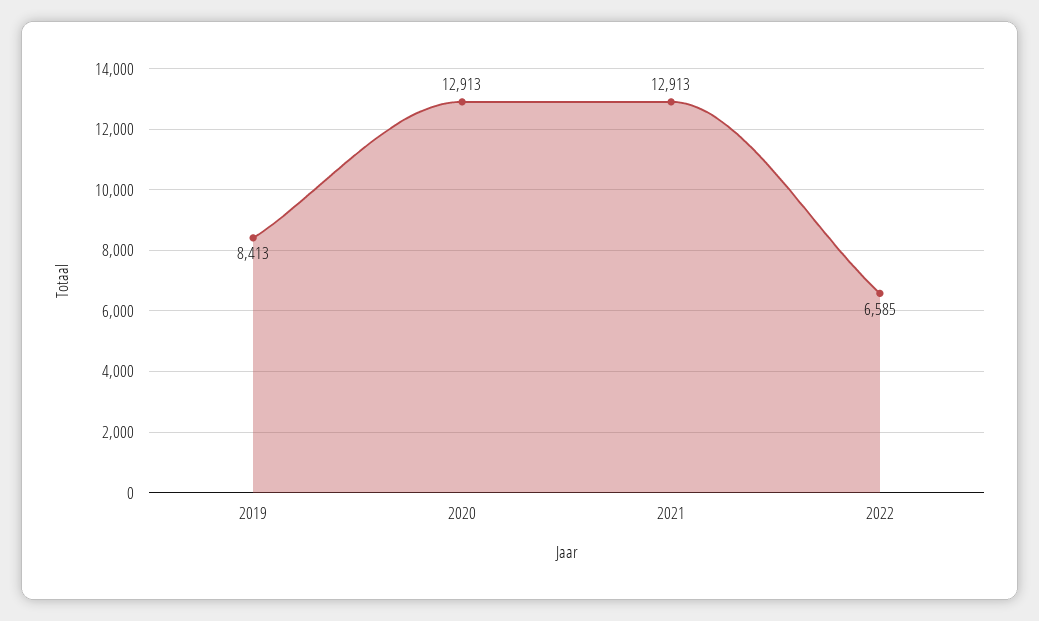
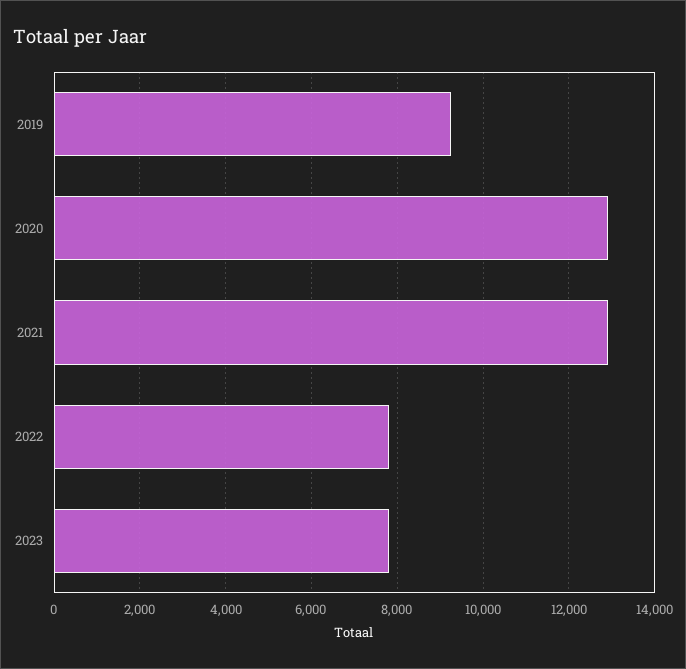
2019: 8413 -> 9200
2022: 6585 -> 7800
2023: none -> 7800

